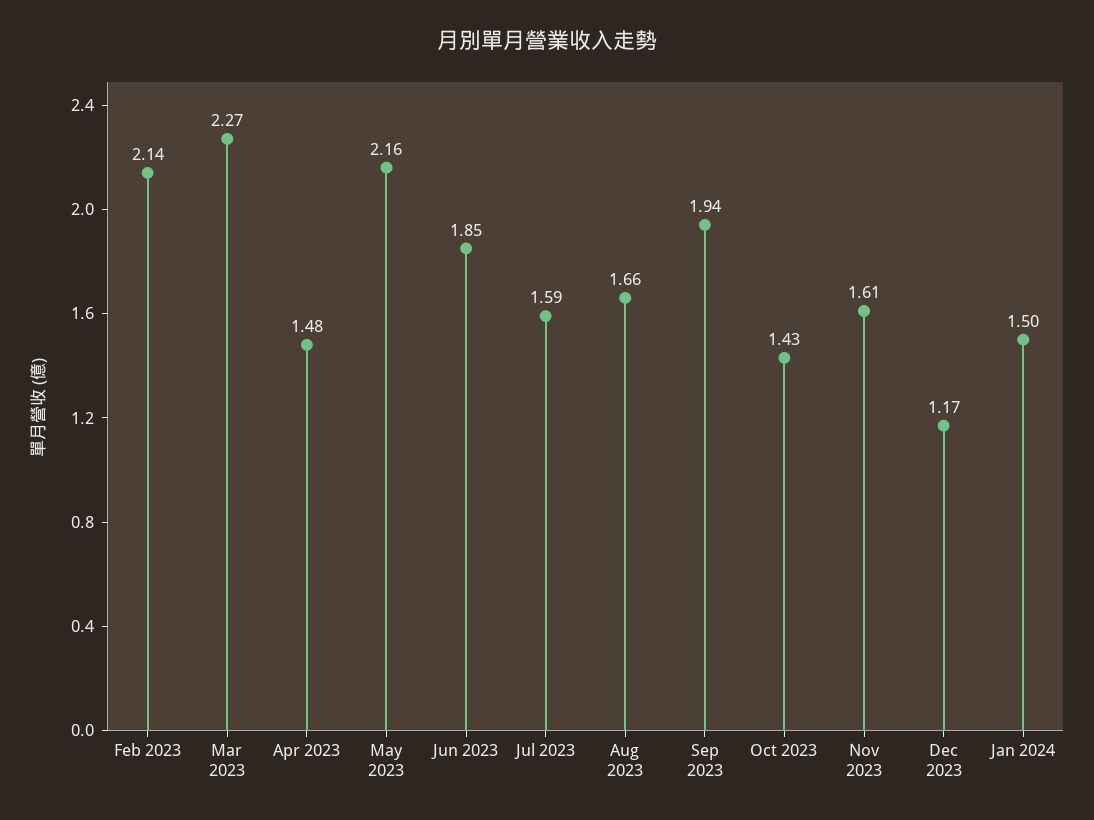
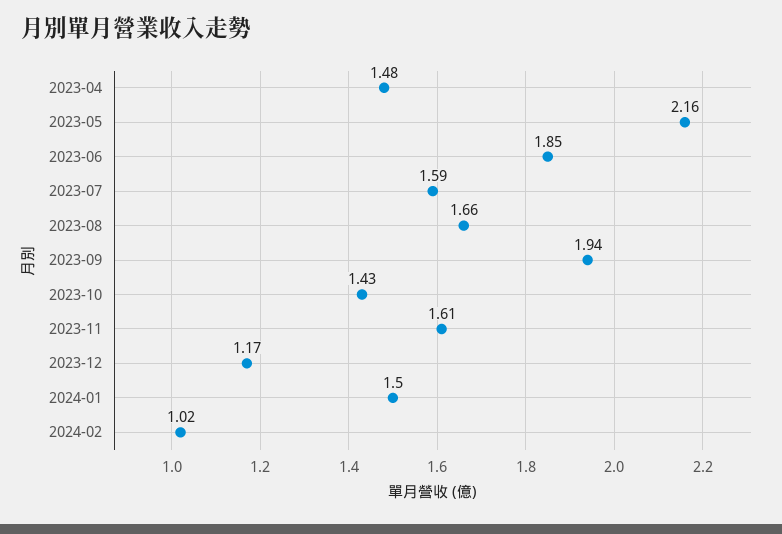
Feb 2023: 2.14 -> none
Mar 2023: 2.27 -> none
2024-02: none -> 1.02

